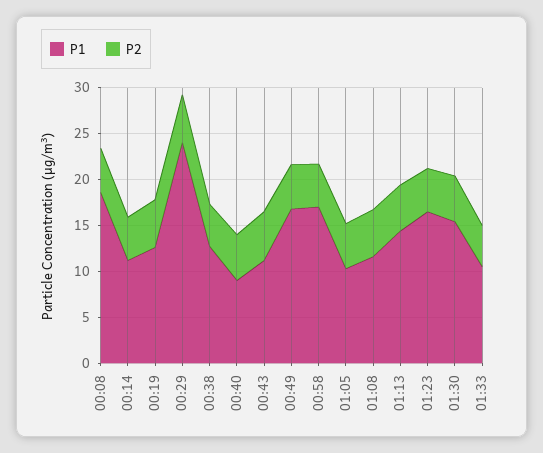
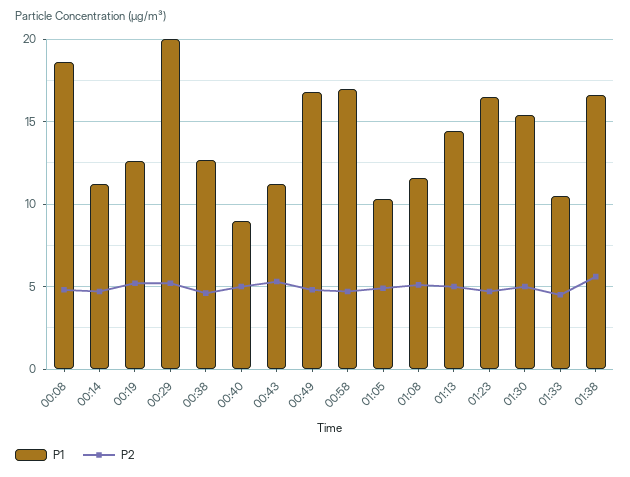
P1, 00:29: 24 -> 20
P1, 01:38: none -> 16.5
P2, 01:38: none -> 5.5

